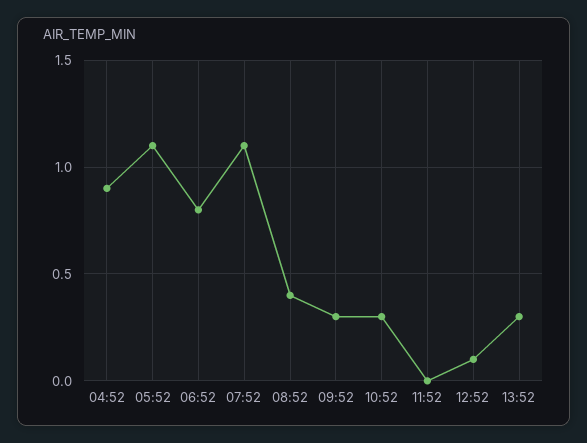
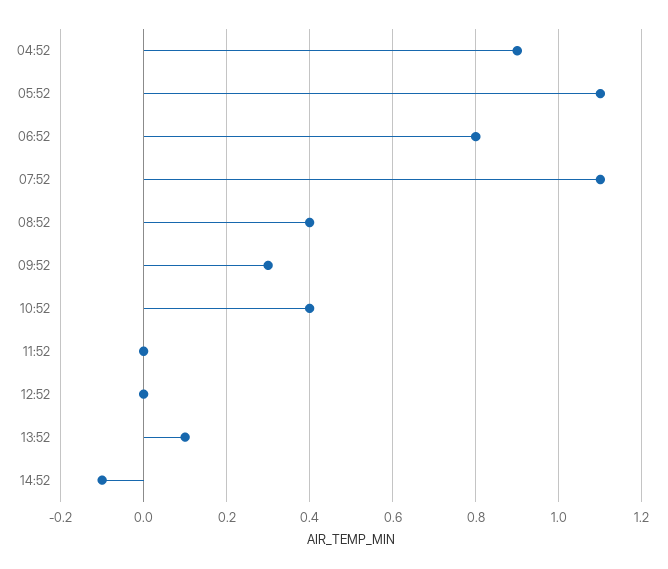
10:52: 0.3 -> 0.4
12:52: 0.1 -> 0
13:52: 0.3 -> 0.1
14:52: none -> -0.1

